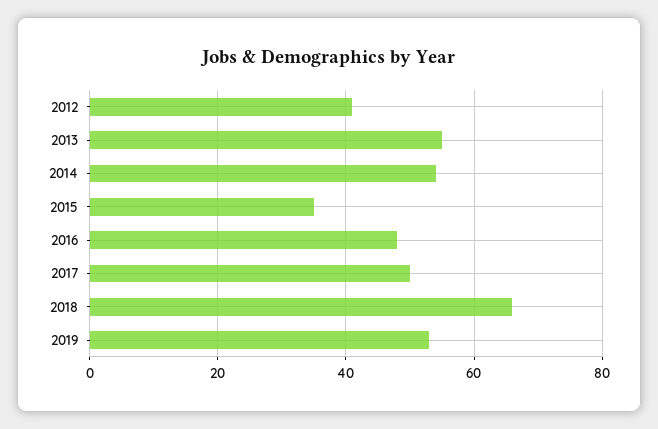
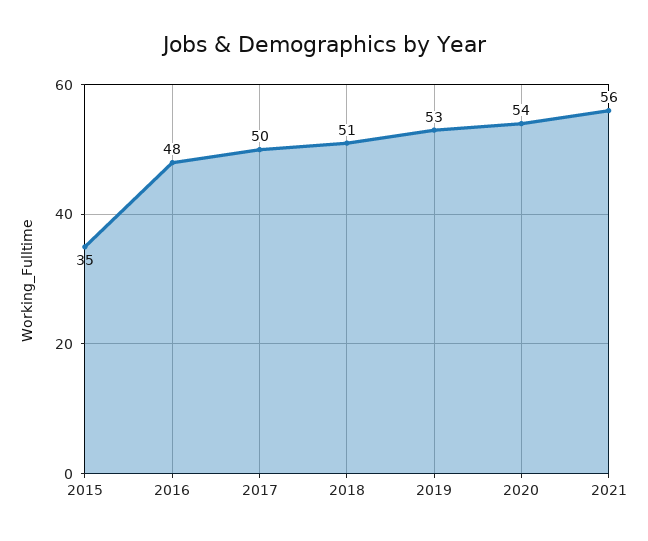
2012: 40 -> none
2013: 55 -> none
2014: 55 -> none
2018: 65 -> 51
2020: none -> 54
2021: none -> 56

